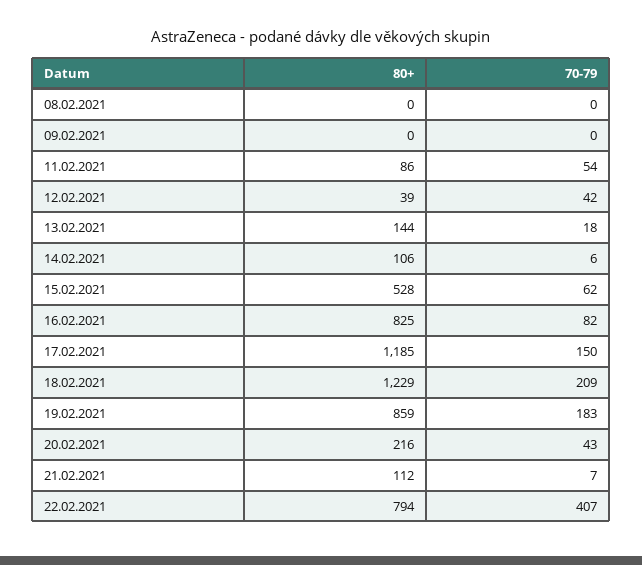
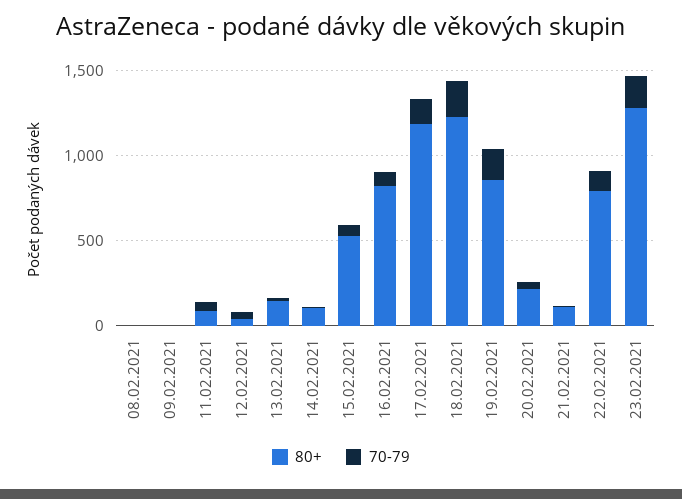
70-79, 22.02.2021: 407 -> 100
80+, 23.02.2021: none -> 1300
70-79, 23.02.2021: none -> 200

